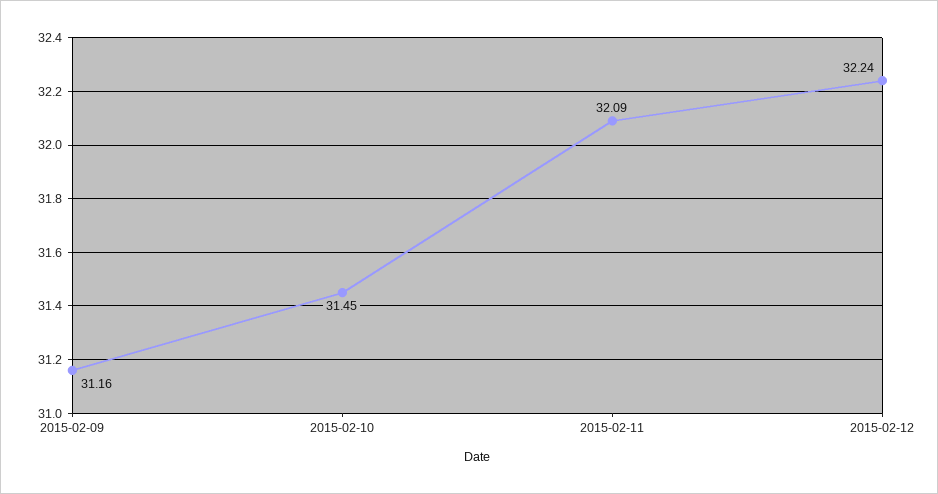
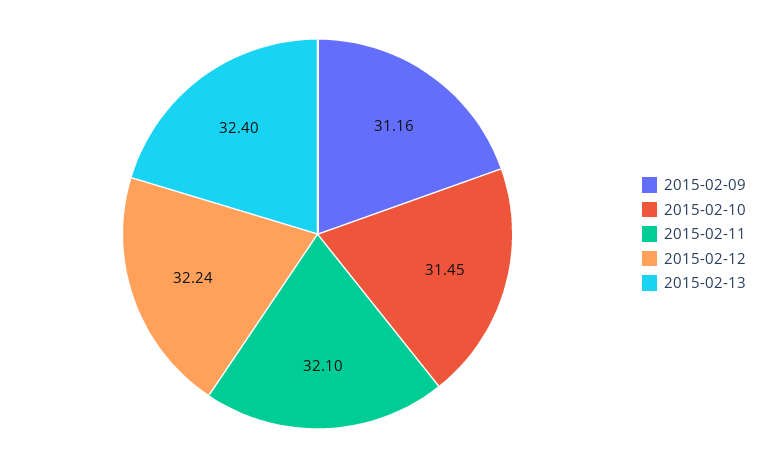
2015-02-11: 32.09 -> 32.1
2015-02-13: none -> 32.4

